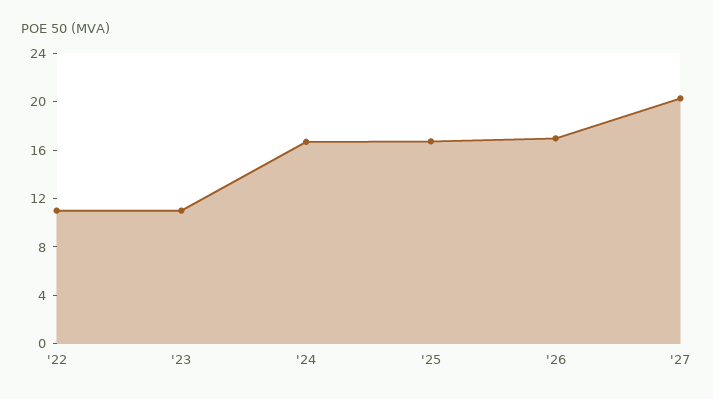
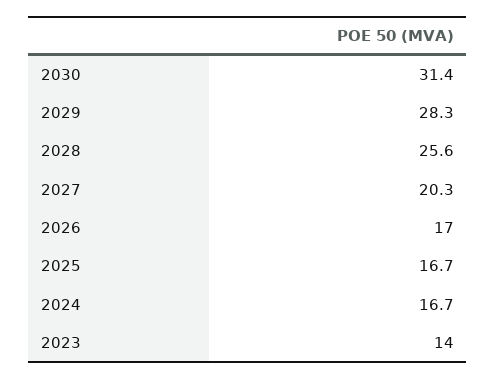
'22: 11 -> none
'23: 11 -> 14
2030: none -> 31.4
2029: none -> 28.3
2028: none -> 25.6

